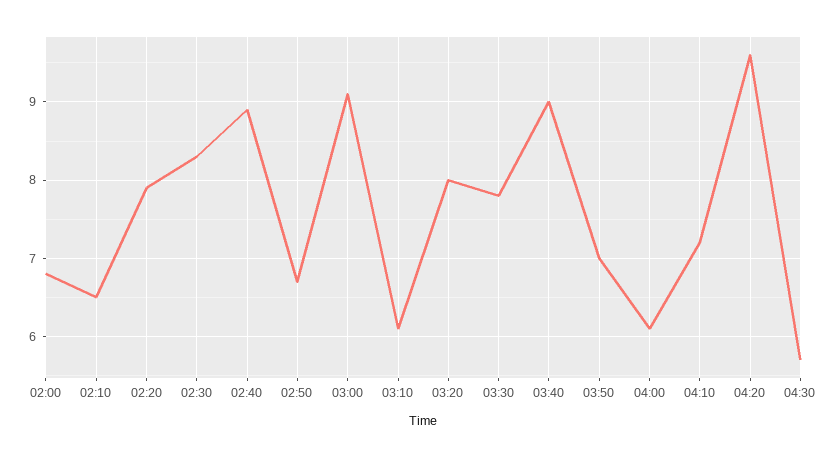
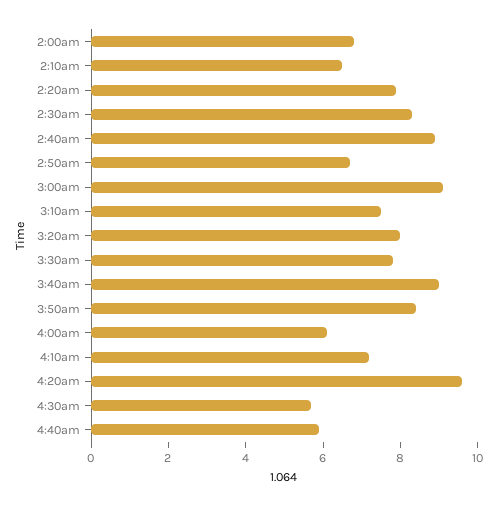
03:10: 6.1 -> 7.5
03:50: 7 -> 8.5
4:40am: none -> 6

